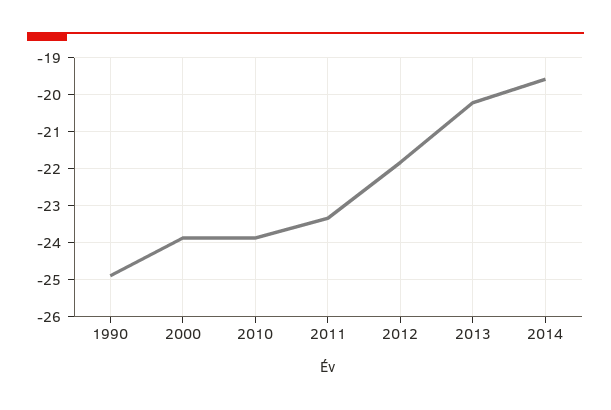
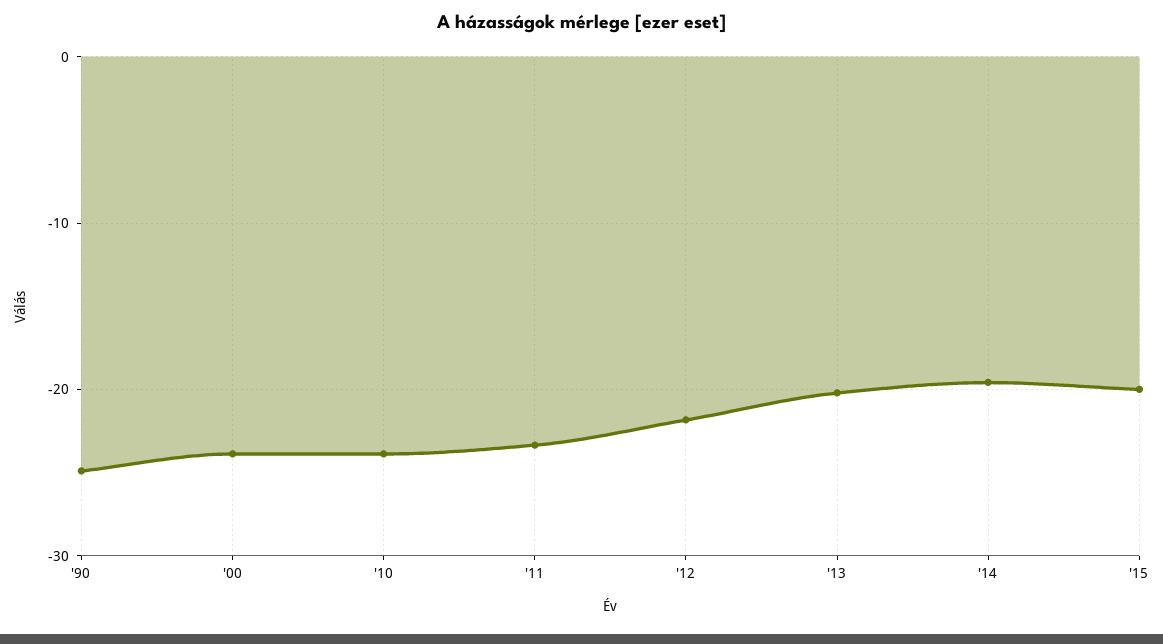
'15: none -> -20

